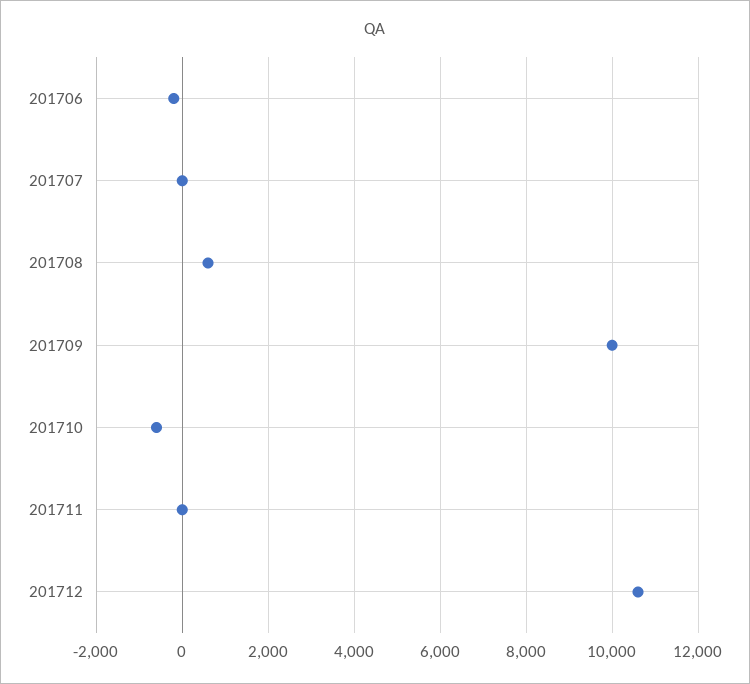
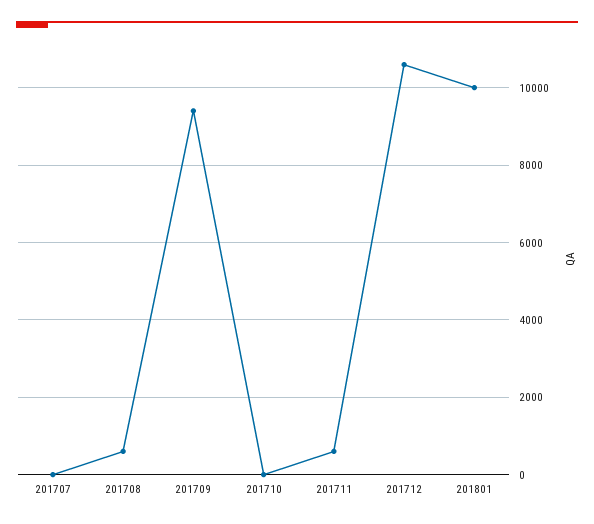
201706: -200 -> none
201709: 10000 -> 9400
201710: -600 -> 0
201711: 0 -> 600
201801: none -> 10000

